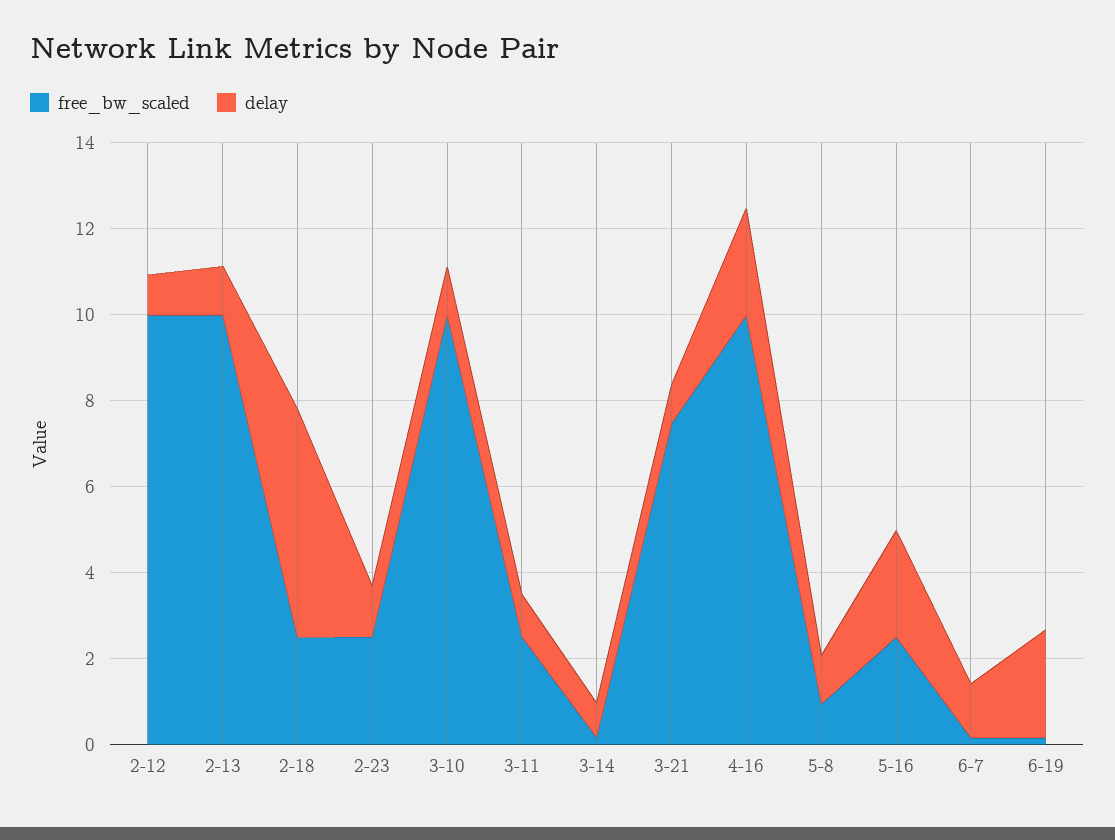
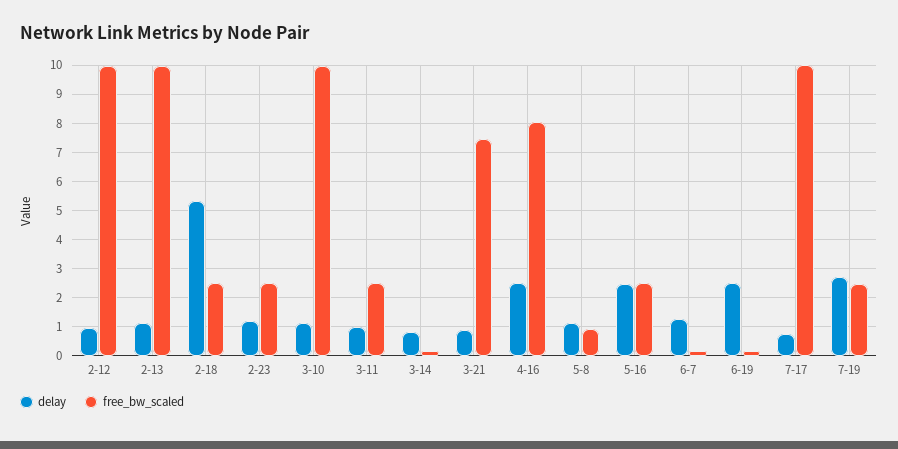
free_bw_scaled, 4-16: 10 -> 8
delay, 7-17: none -> 0.75
free_bw_scaled, 7-17: none -> 10
delay, 7-19: none -> 2.75
free_bw_scaled, 7-19: none -> 2.5

